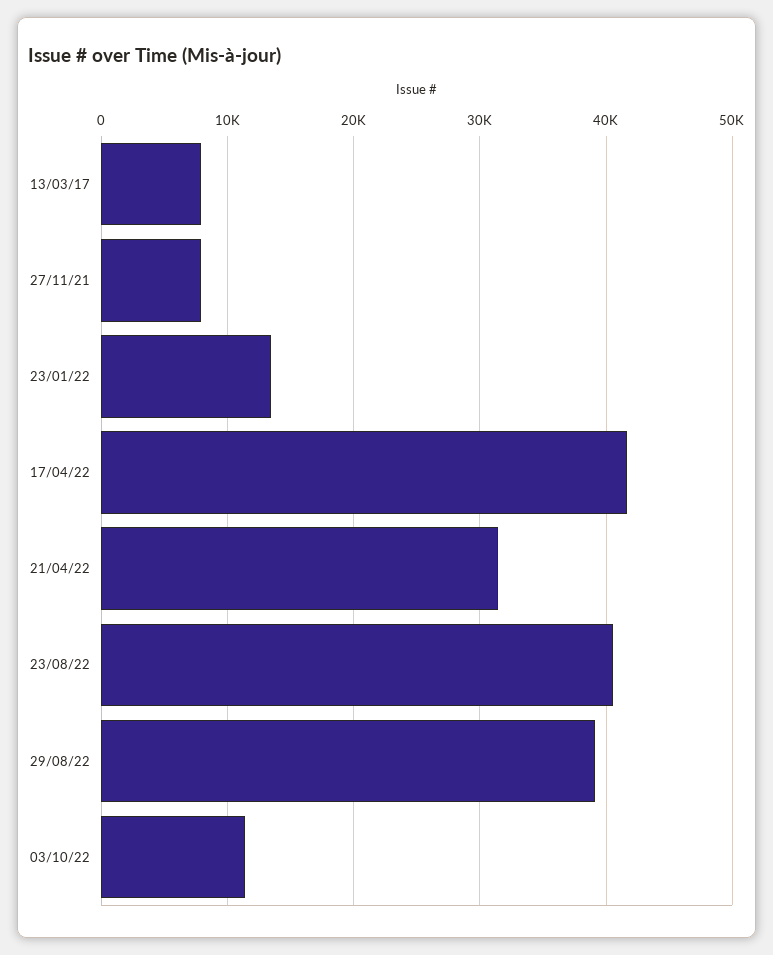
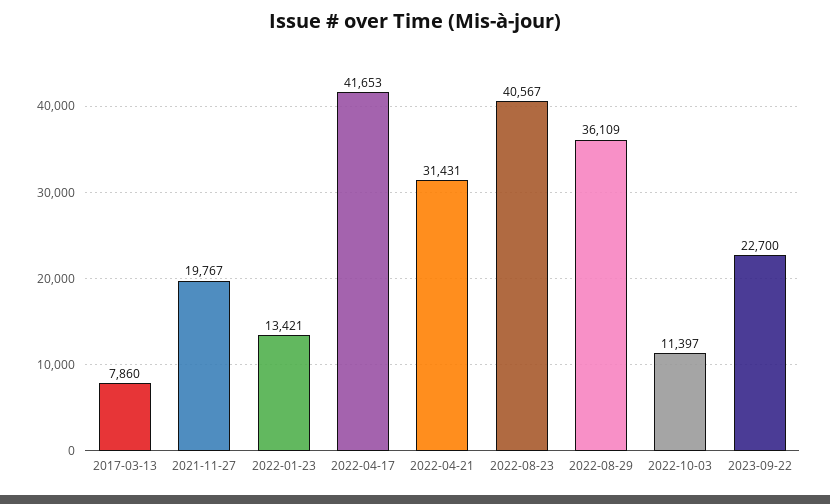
27/11/21: 8000 -> 19767
29/08/22: 39000 -> 36109
2023-09-22: none -> 22700

